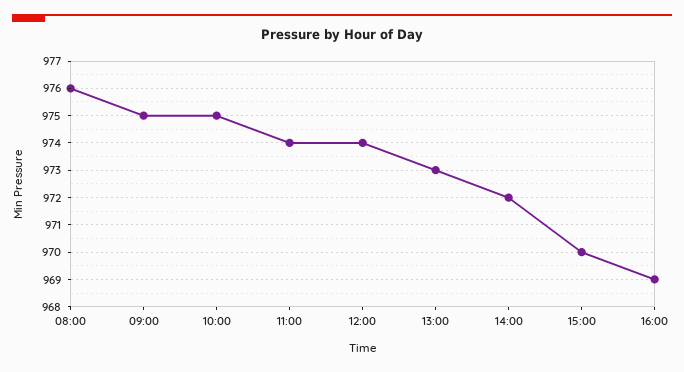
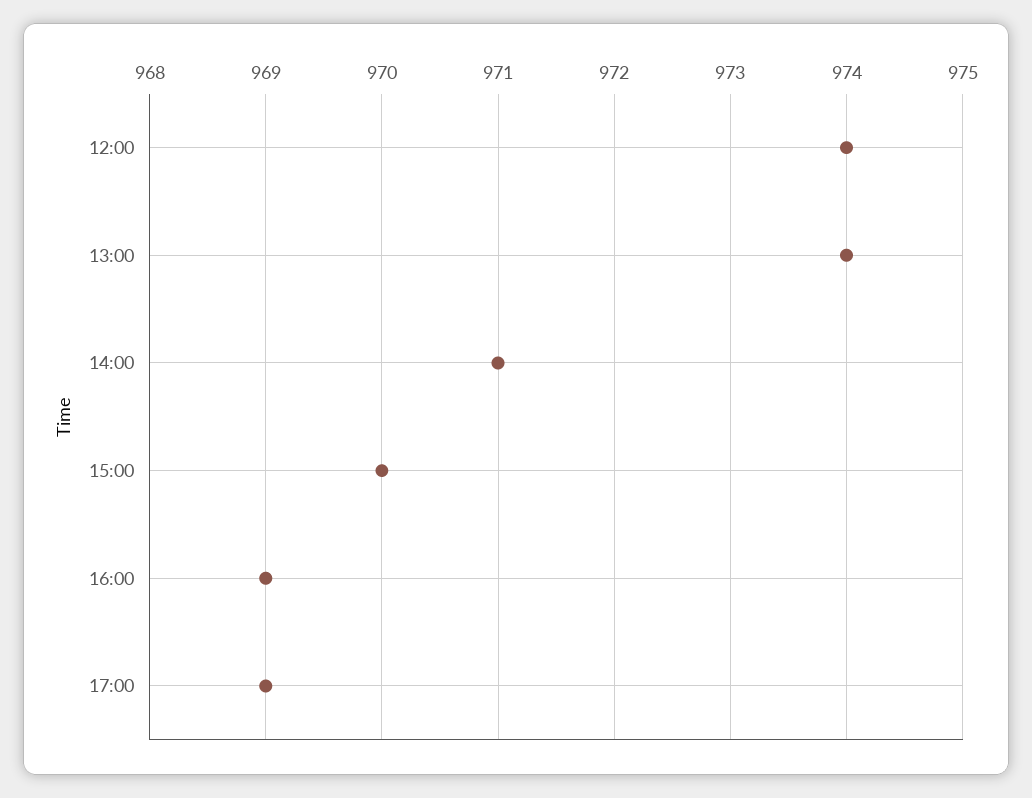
08:00: 976 -> none
09:00: 975 -> none
10:00: 975 -> none
11:00: 974 -> none
13:00: 973 -> 974
14:00: 972 -> 971
17:00: none -> 969

